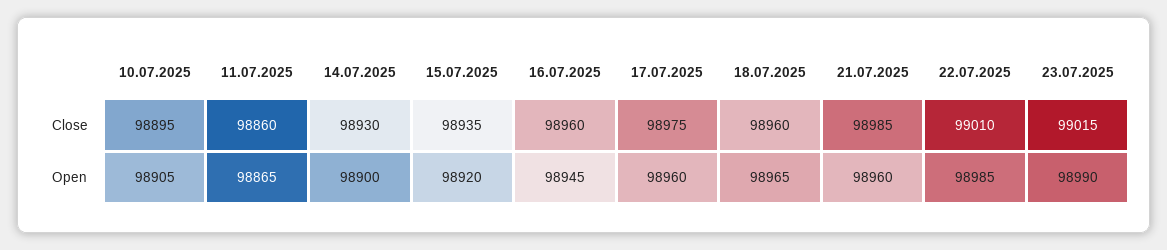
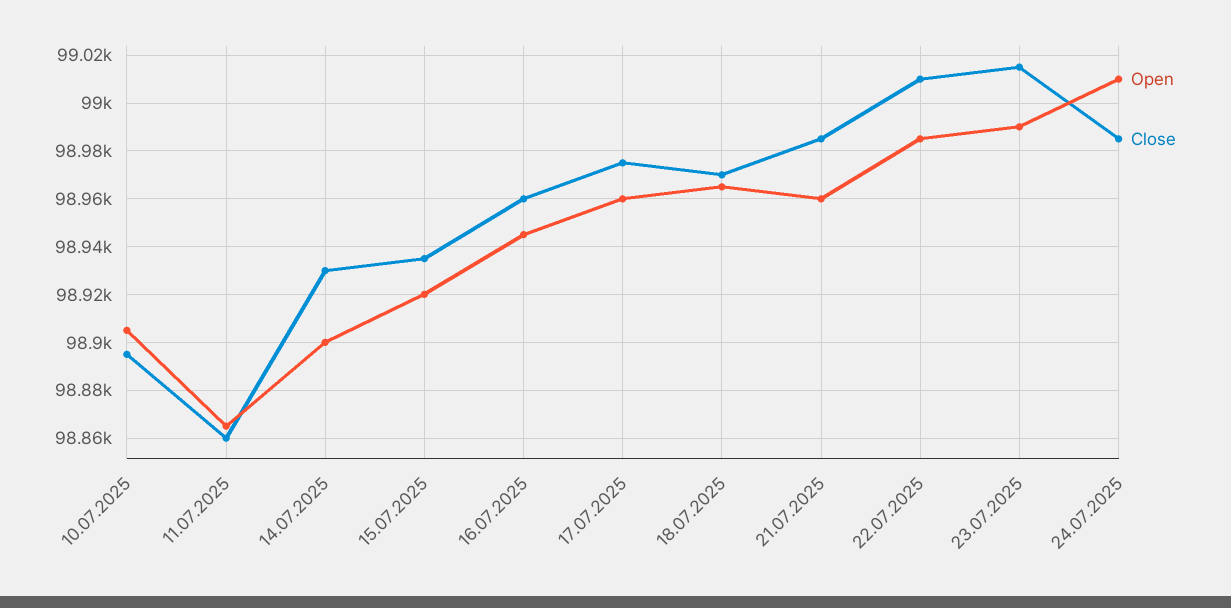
Close, 18.07.2025: 98960 -> 98970
Open, 24.07.2025: none -> 99010
Close, 24.07.2025: none -> 98985

